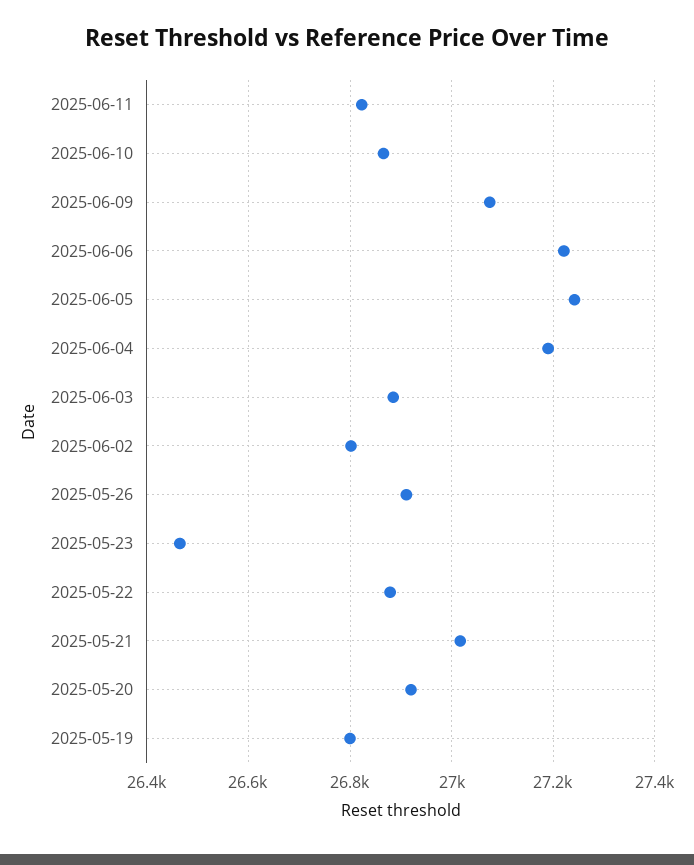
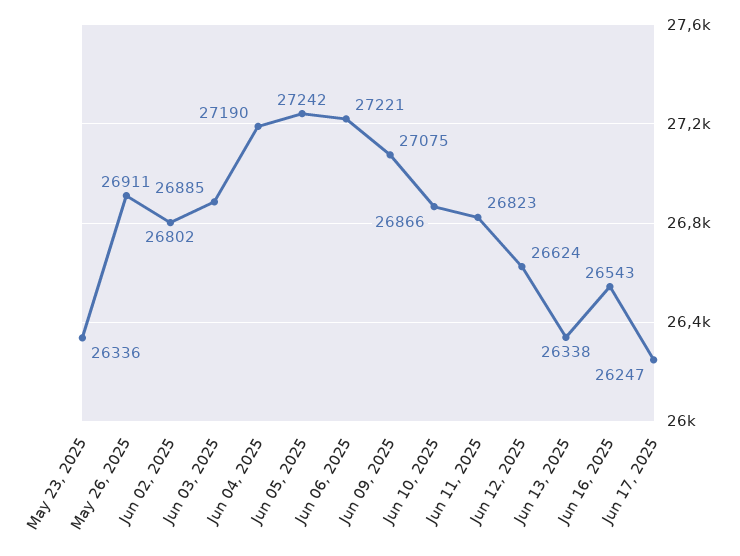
2025-05-23: 26460 -> 26336
2025-05-22: 26880 -> none
2025-05-21: 27020 -> none
2025-05-20: 26920 -> none
2025-05-19: 26800 -> none
Jun 12, 2025: none -> 26624
Jun 13, 2025: none -> 26338
Jun 16, 2025: none -> 26543
Jun 17, 2025: none -> 26247

